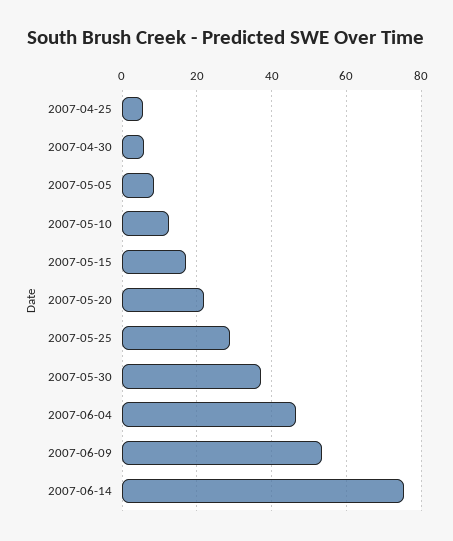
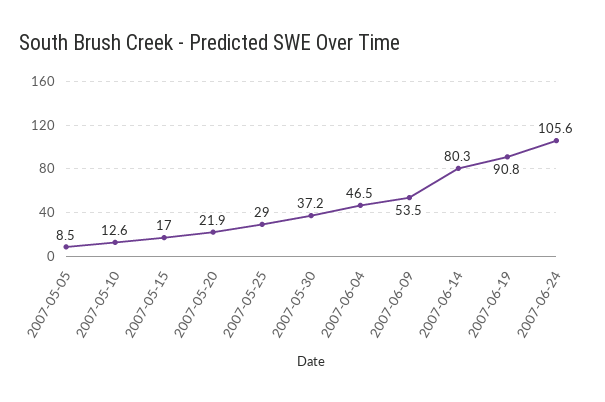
2007-04-25: 6 -> none
2007-04-30: 6 -> none
2007-06-14: 76 -> 80.3
2007-06-19: none -> 90.8
2007-06-24: none -> 105.6

